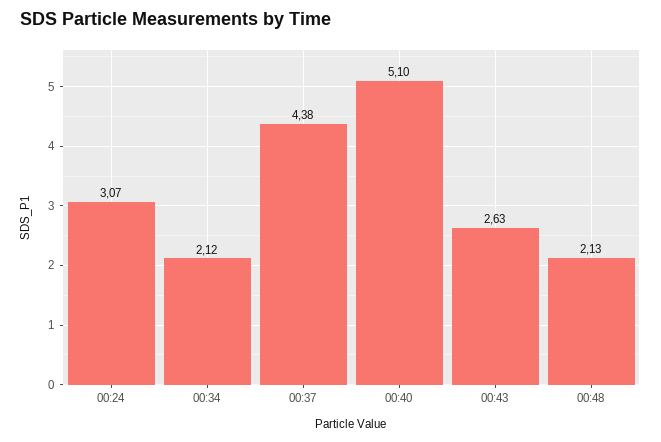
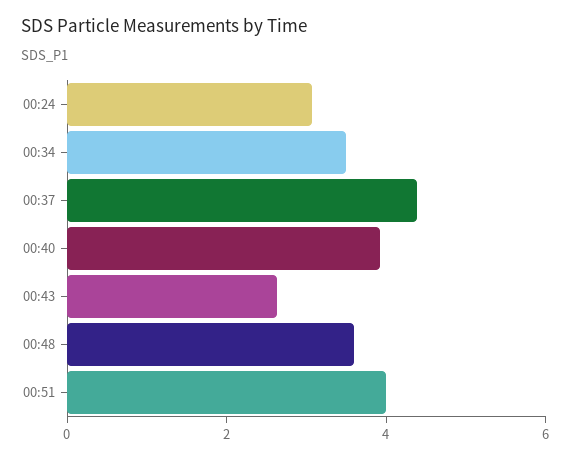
00:34: 2.12 -> 3.5
00:40: 5.1 -> 4
00:48: 2.13 -> 3.5
00:51: none -> 4

